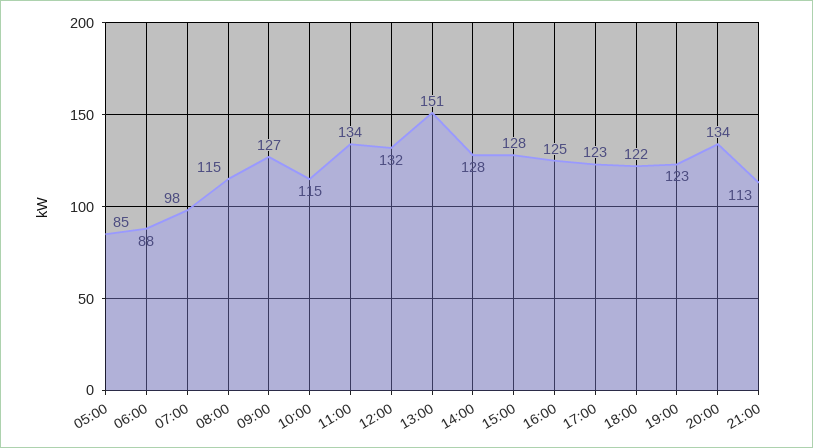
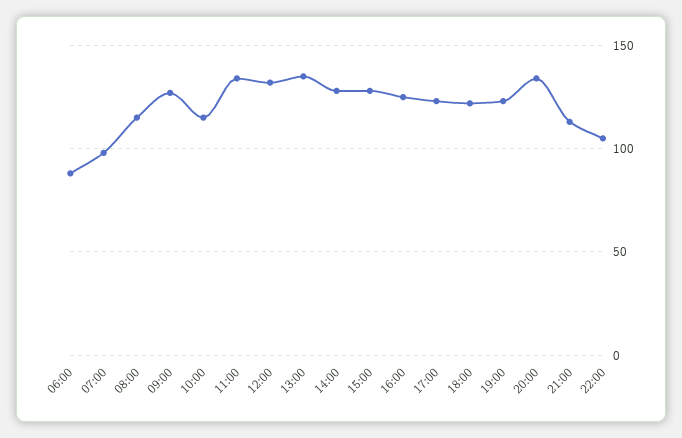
05:00: 85 -> none
13:00: 151 -> 135
22:00: none -> 105

